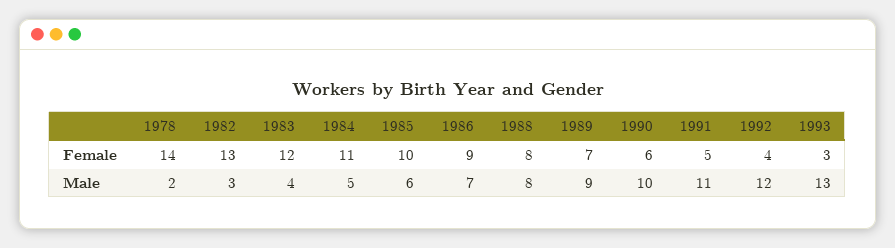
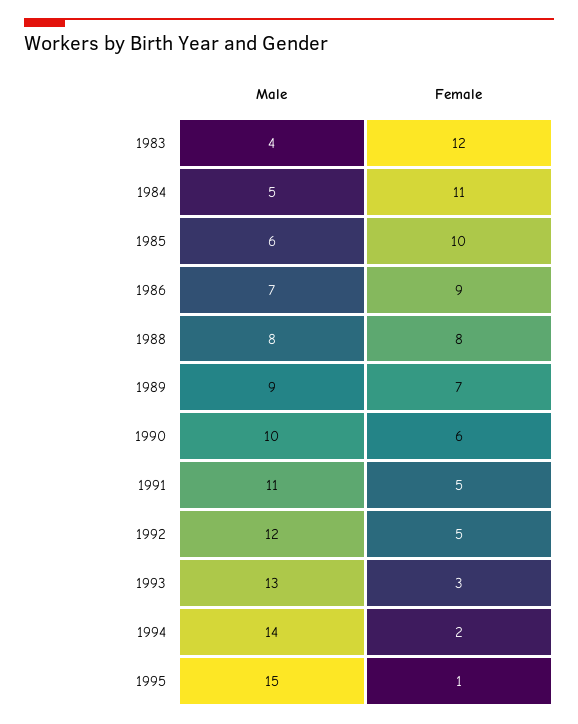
1978, Female: 14 -> none
1982, Female: 13 -> none
1992, Female: 4 -> 5
1978, Male: 2 -> none
1982, Male: 3 -> none
1994, Male: none -> 14
1994, Female: none -> 2
1995, Male: none -> 15
1995, Female: none -> 1

